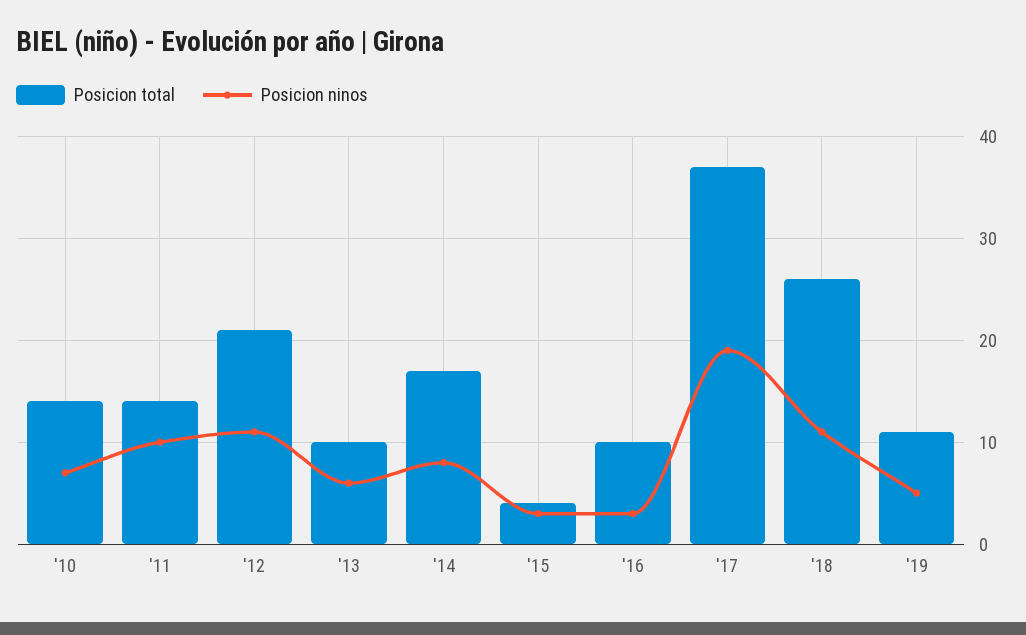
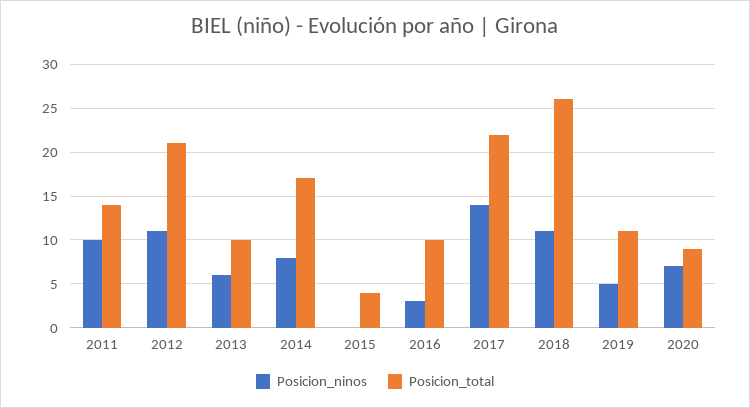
Posicion total, '10: 14 -> none
Posicion ninos, '10: 7 -> none
Posicion ninos, '15: 3 -> 0
Posicion total, '17: 37 -> 22
Posicion ninos, '17: 19 -> 14
Posicion ninos, 2020: none -> 7
Posicion total, 2020: none -> 9

